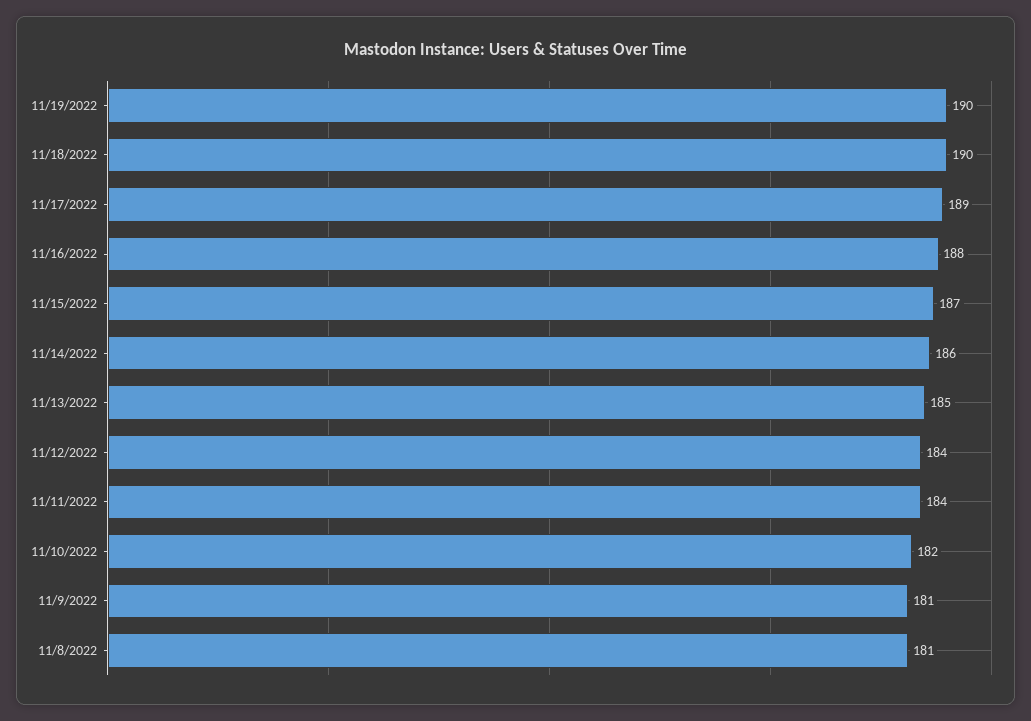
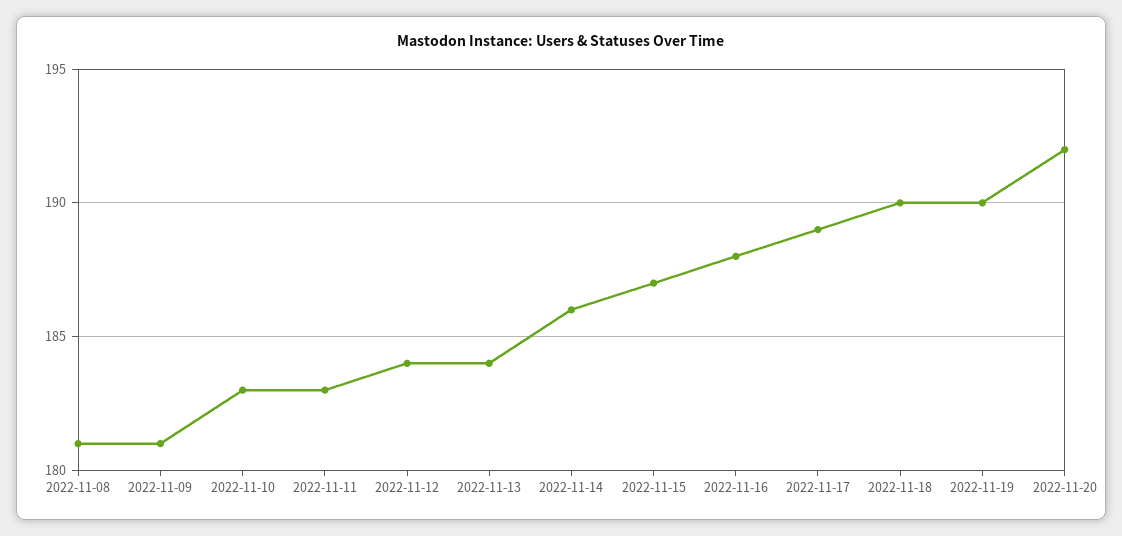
11/13/2022: 185 -> 184
11/11/2022: 184 -> 183
11/10/2022: 182 -> 183
2022-11-20: none -> 192

